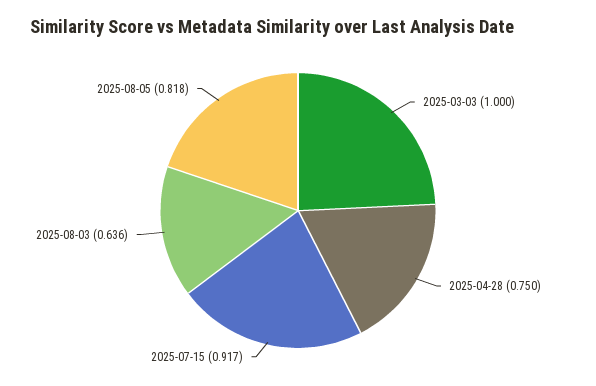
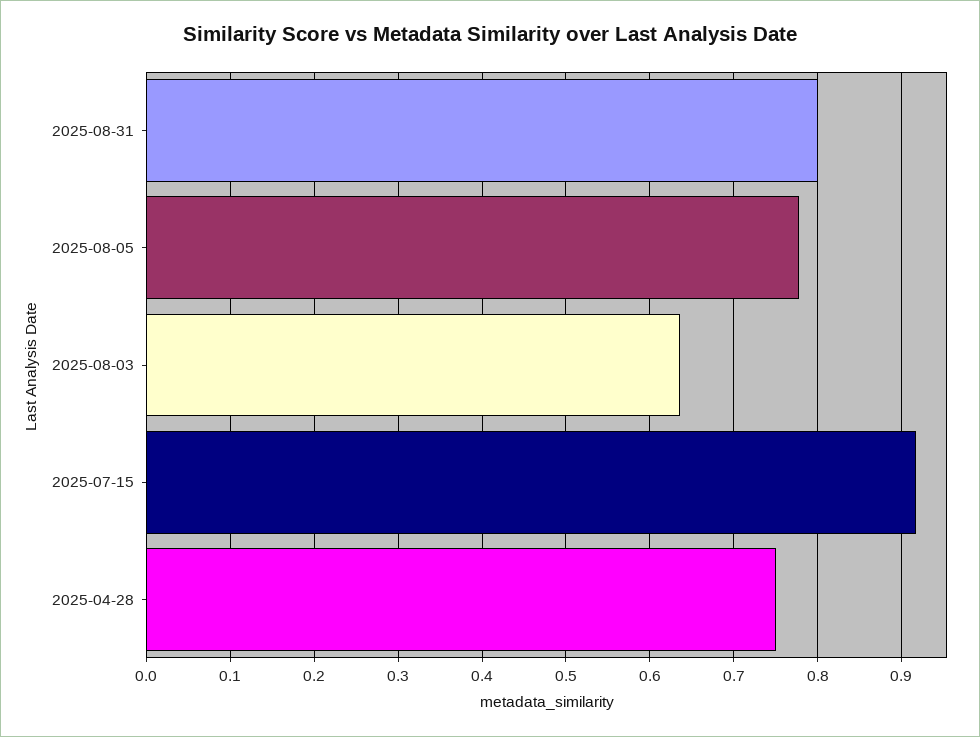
2025-03-03: 1 -> none
2025-08-05: 0.818 -> 0.78
2025-08-31: none -> 0.8

